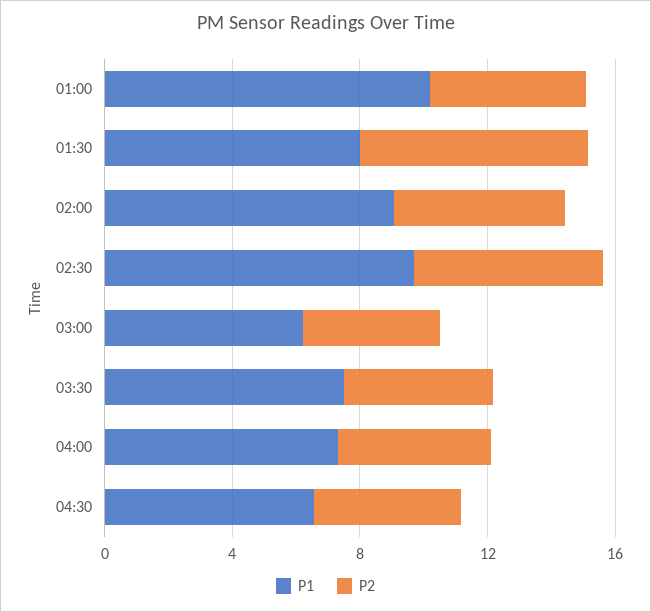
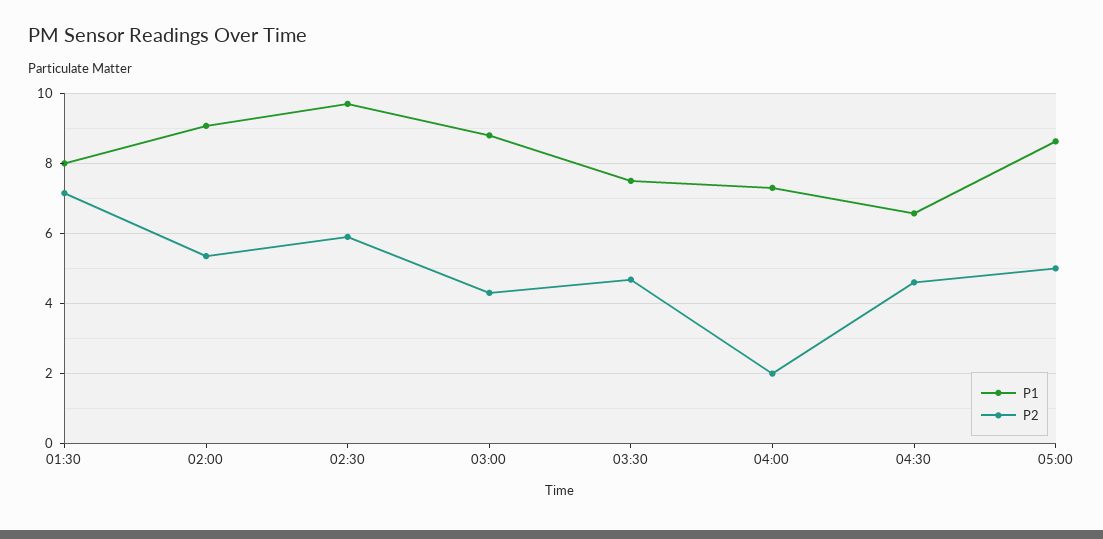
P1, 01:00: 10 -> none
P2, 01:00: 5 -> none
P1, 03:00: 6 -> 8.8
P2, 04:00: 5 -> 2
P1, 05:00: none -> 8.6
P2, 05:00: none -> 5

